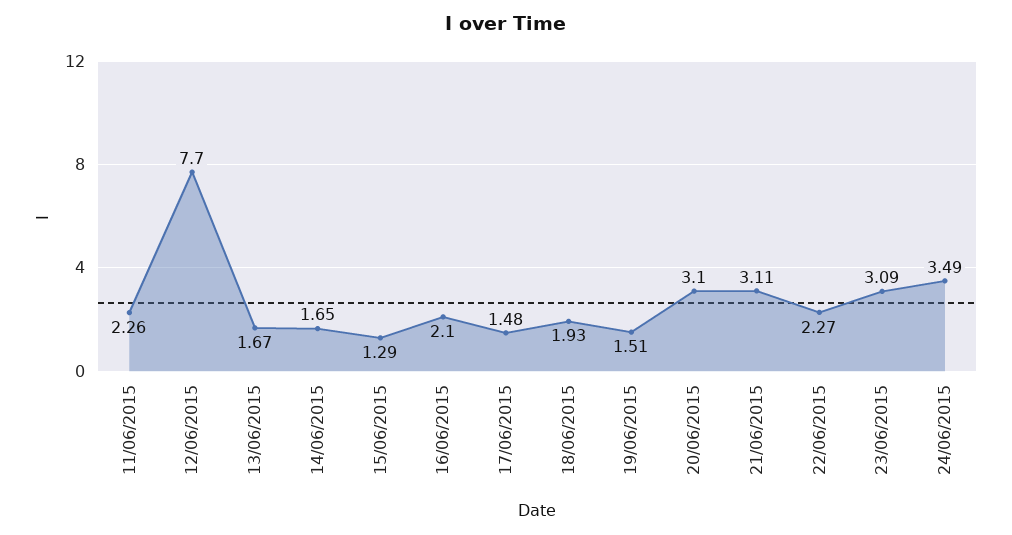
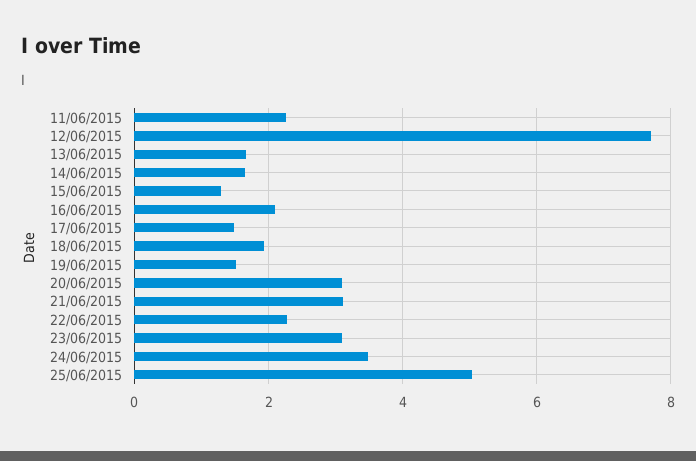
25/06/2015: none -> 5

